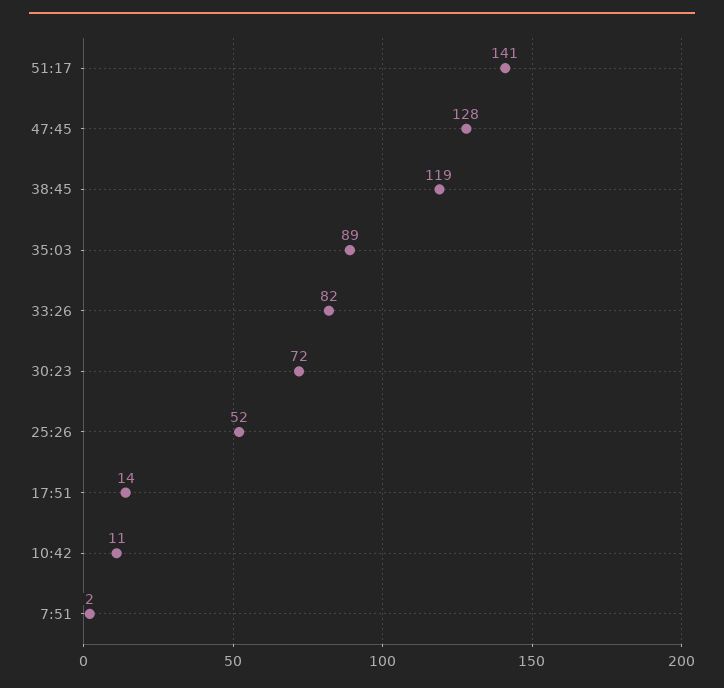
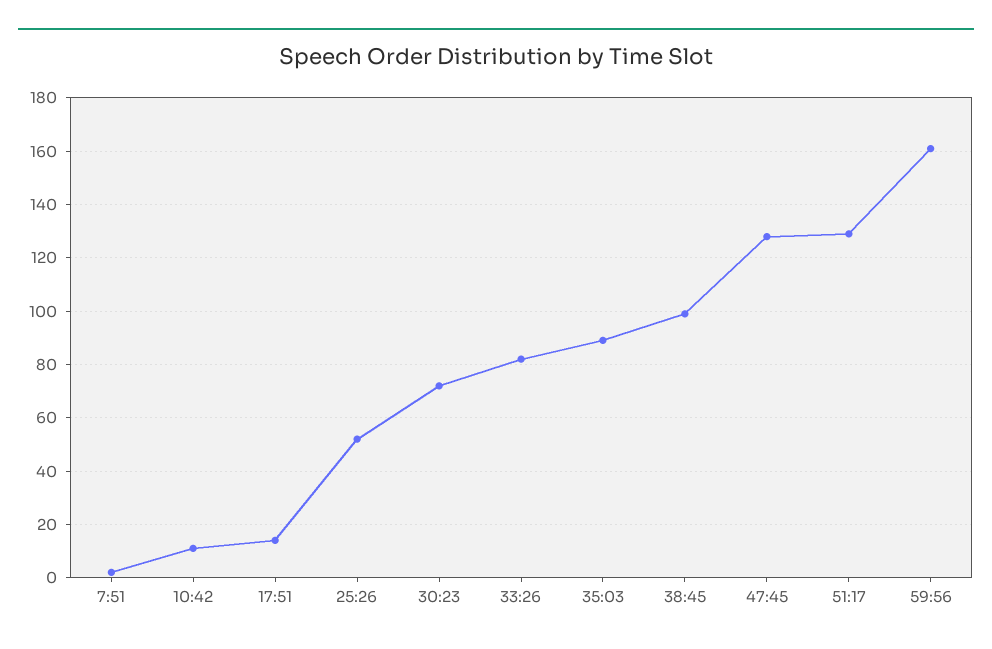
51:17: 141 -> 130
38:45: 119 -> 100
59:56: none -> 160

